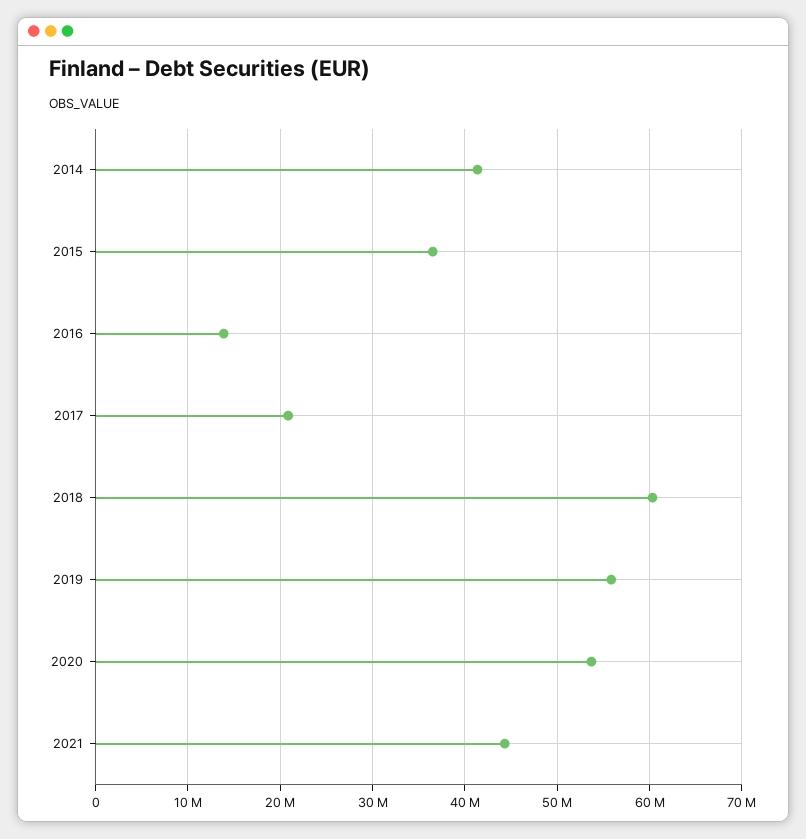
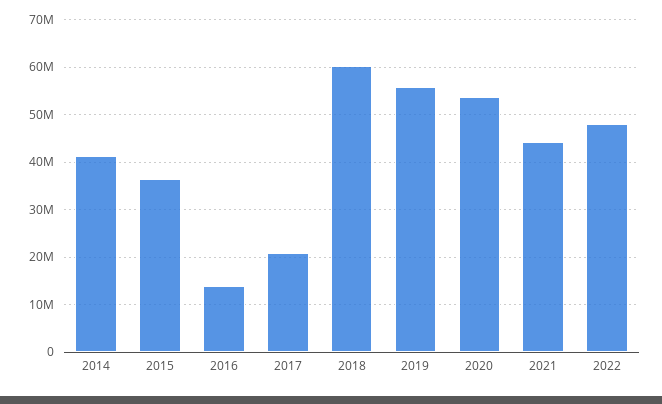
2022: none -> 48000000

